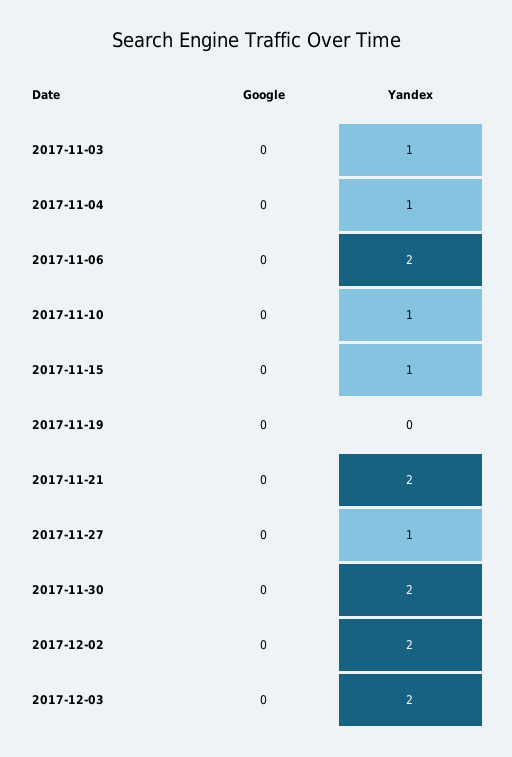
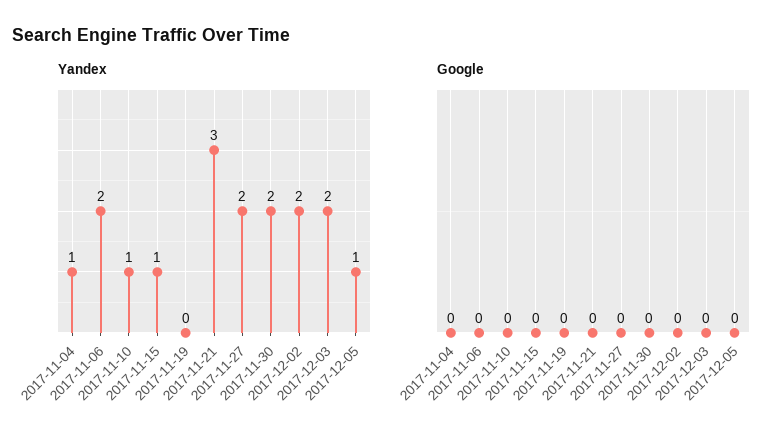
Google, 2017-11-03: 0 -> none
Yandex, 2017-11-03: 1 -> none
Yandex, 2017-11-21: 2 -> 3
Yandex, 2017-11-27: 1 -> 2
Yandex, 2017-12-05: none -> 1
Google, 2017-12-05: none -> 0

